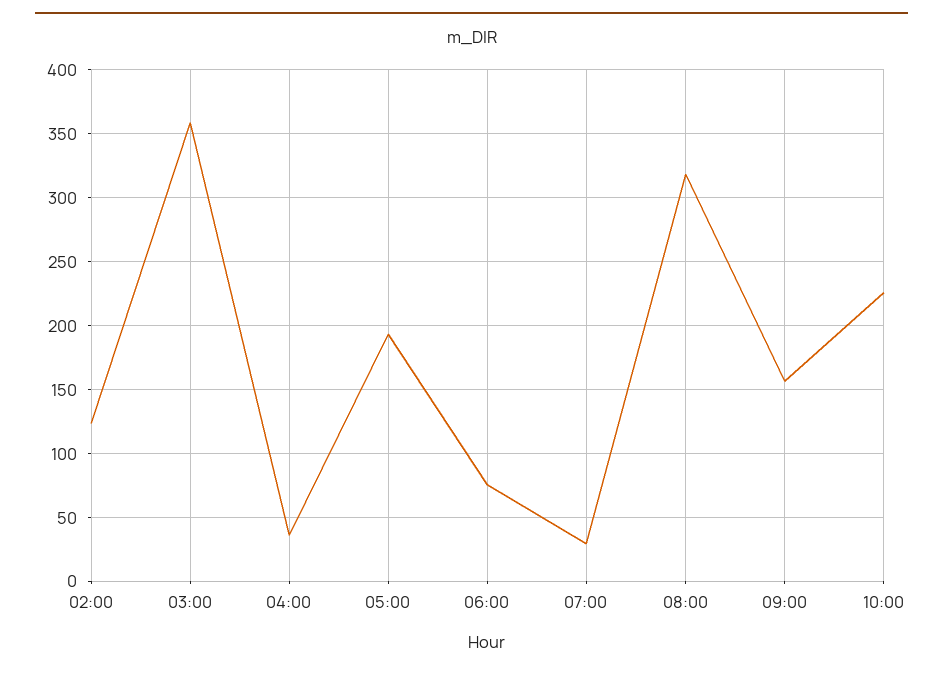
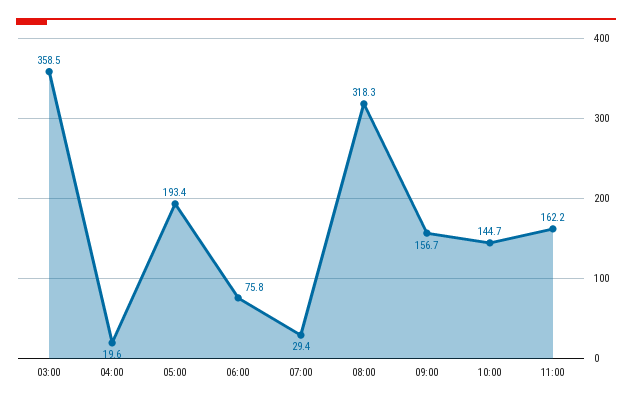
02:00: 125 -> none
04:00: 35 -> 19.6
10:00: 225 -> 144.7
11:00: none -> 162.2

